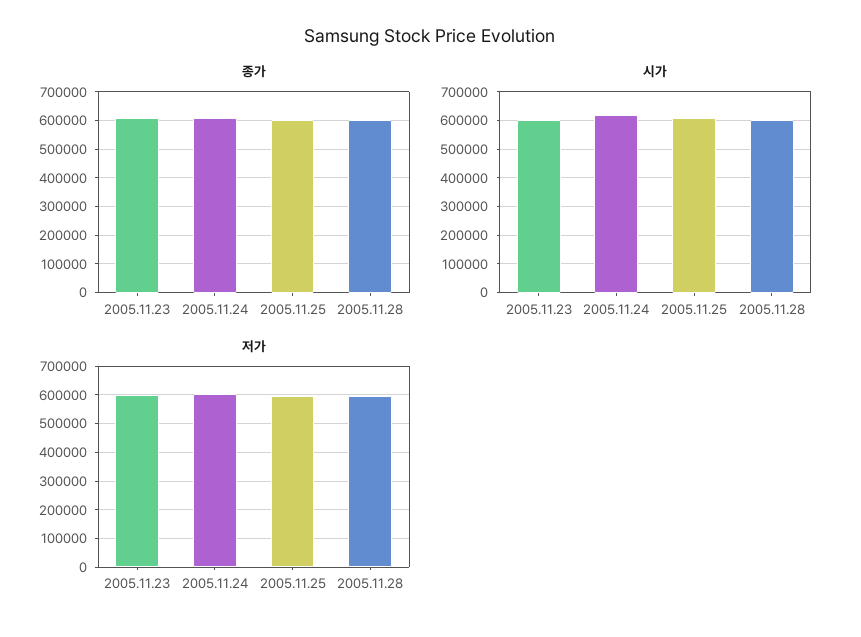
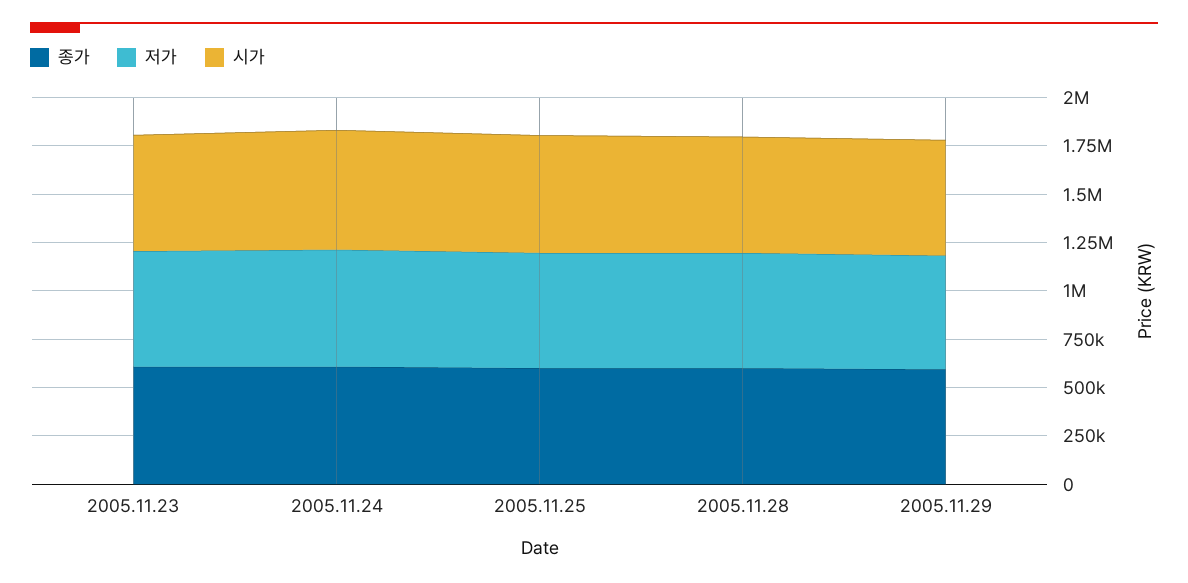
종가, 2005.11.29: none -> 600000
저가, 2005.11.29: none -> 600000
시가, 2005.11.29: none -> 600000

